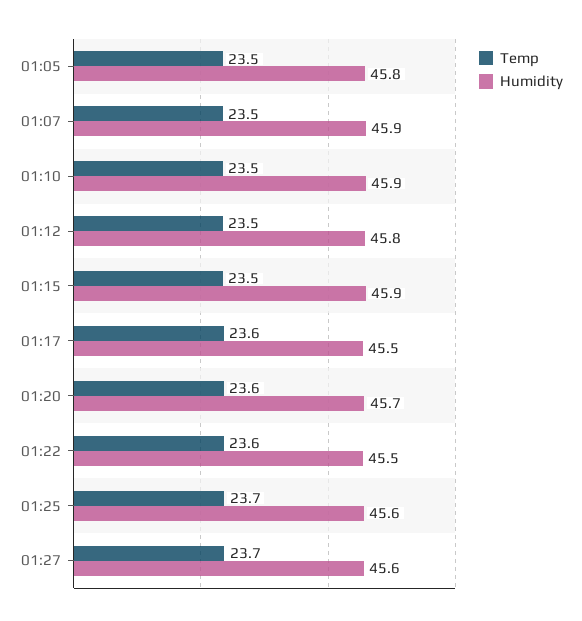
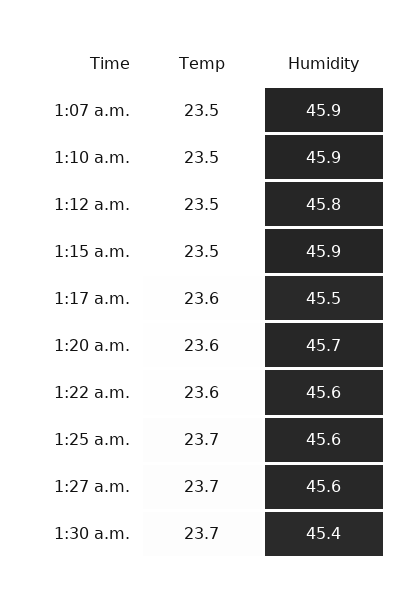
Temp, 01:05: 23.5 -> none
Humidity, 01:05: 45.8 -> none
Humidity, 01:22: 45.5 -> 45.6
Temp, 1:30 a.m.: none -> 23.7
Humidity, 1:30 a.m.: none -> 45.4

